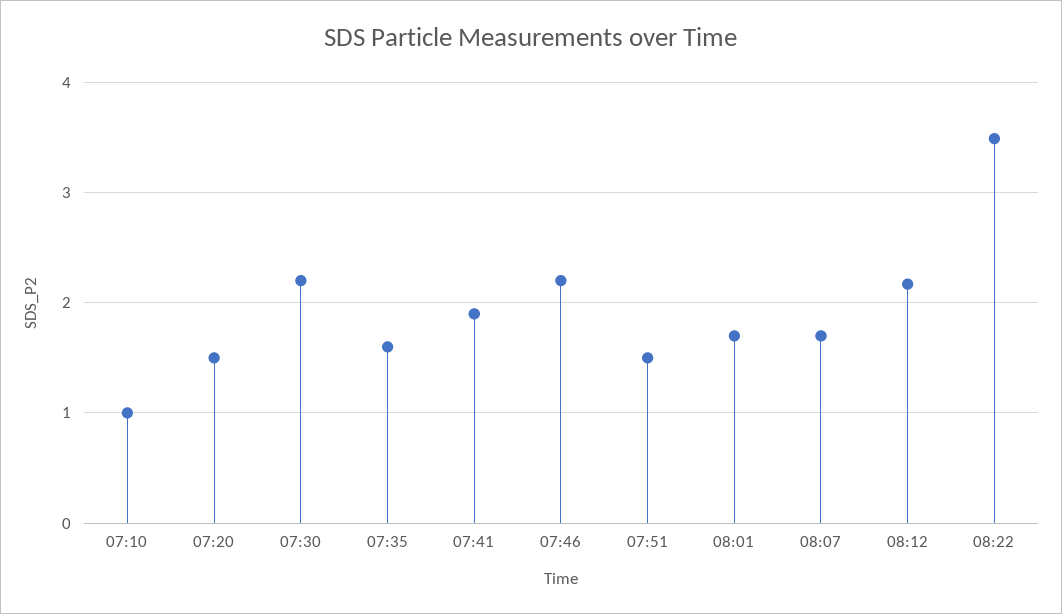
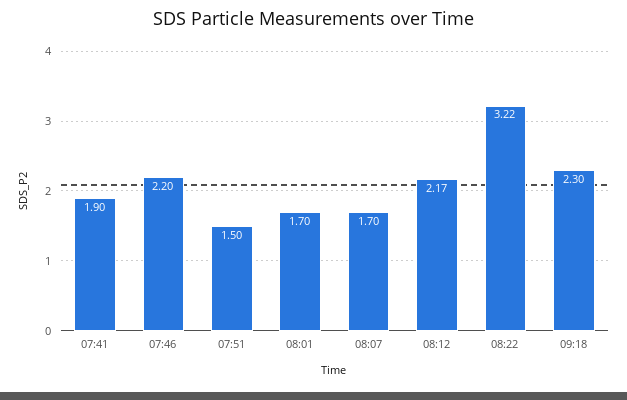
07:10: 1 -> none
07:20: 1.5 -> none
07:30: 2.2 -> none
07:35: 1.6 -> none
08:22: 3.5 -> 3.22
09:18: none -> 2.3

